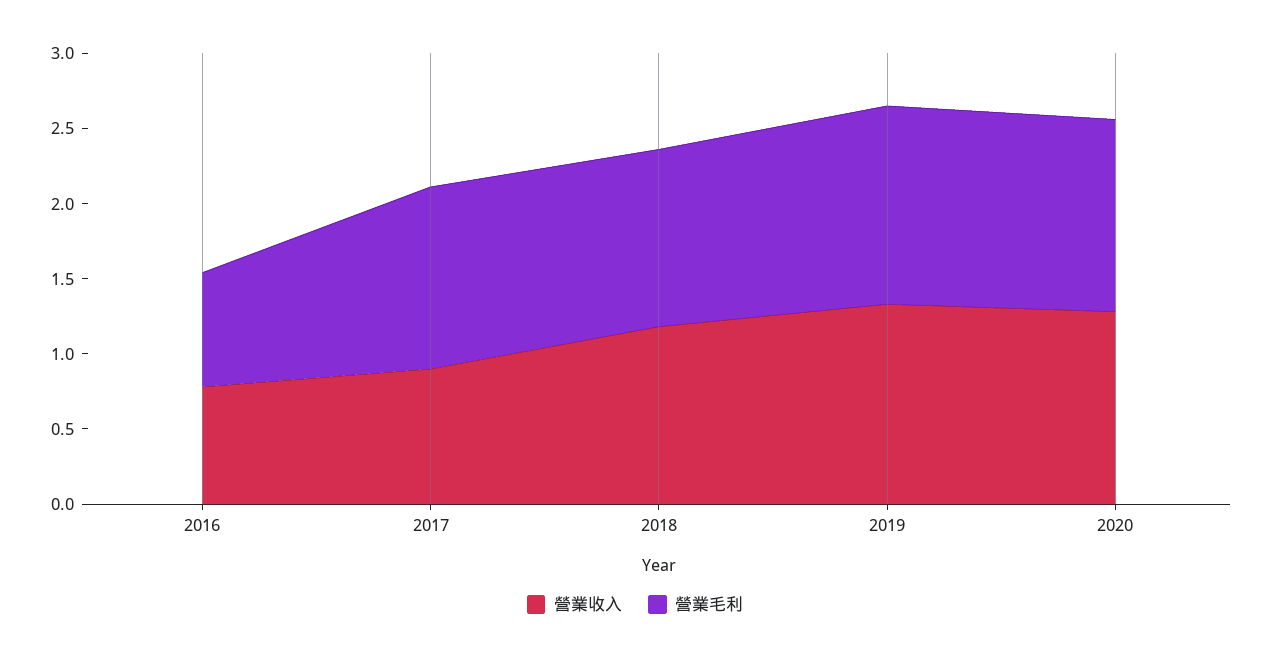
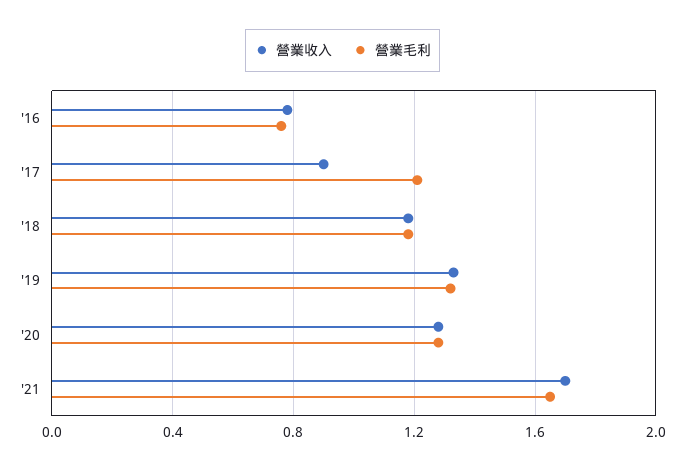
營業收入, '21: none -> 1.7
營業毛利, '21: none -> 1.65

